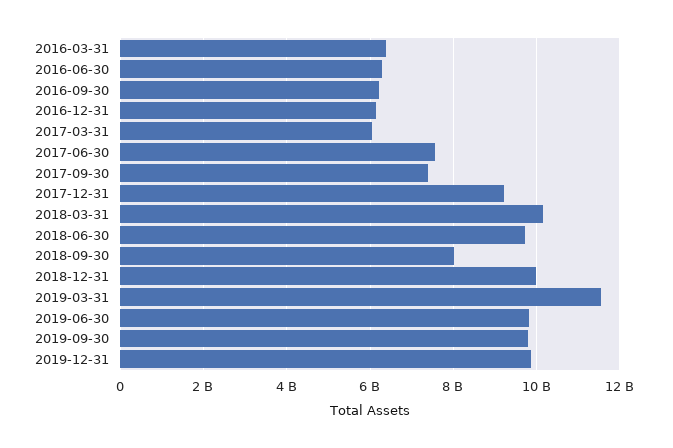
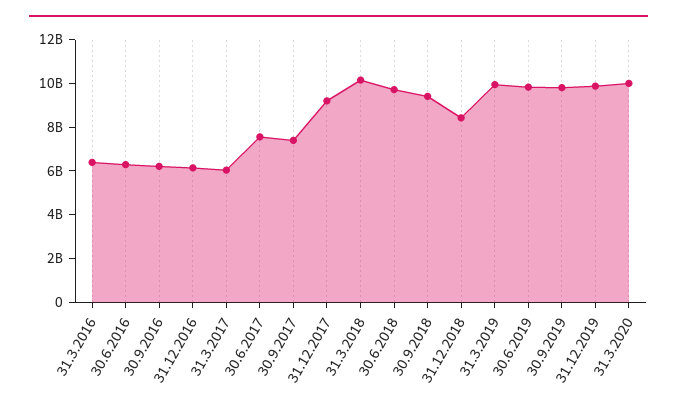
2018-09-30: 8000000000 -> 9500000000
2018-12-31: 10000000000 -> 8500000000
2019-03-31: 11600000000 -> 10000000000
31.3.2020: none -> 10000000000

